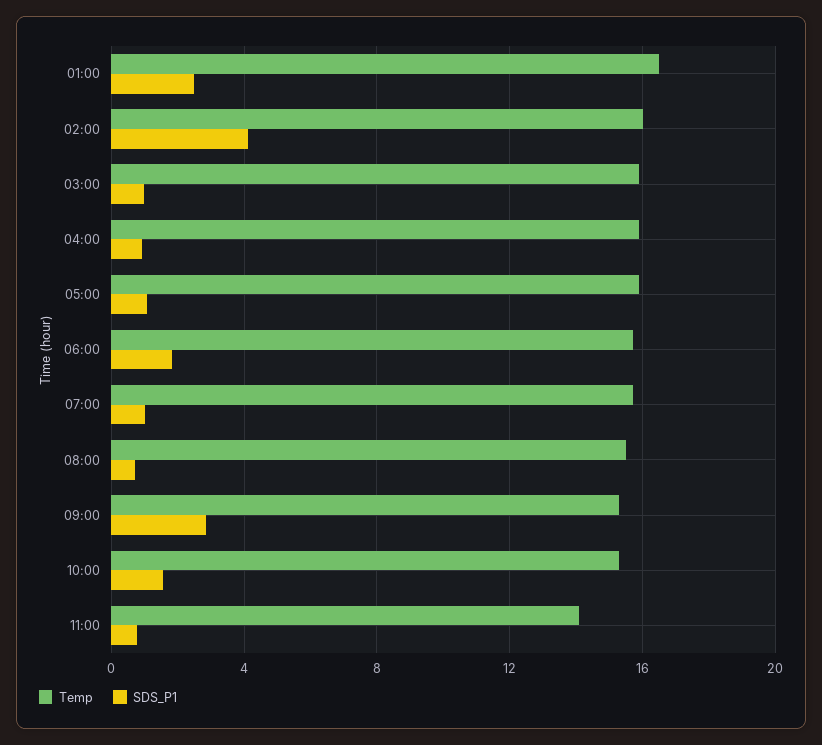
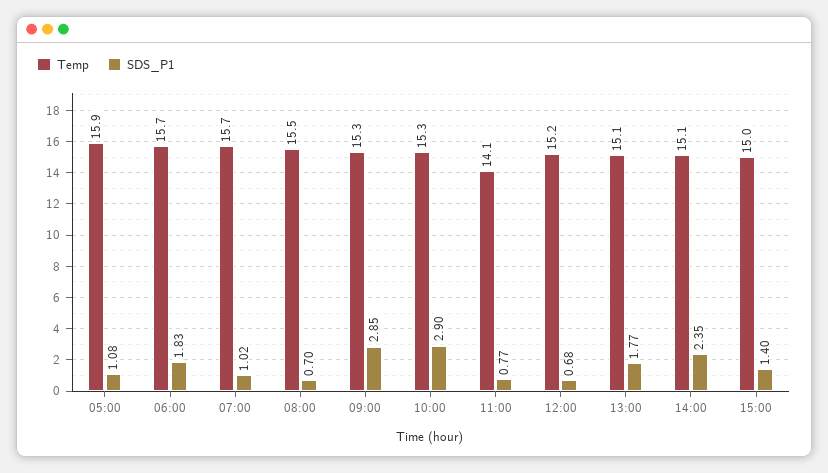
Temp, 01:00: 16.5 -> none
SDS_P1, 01:00: 2.5 -> none
Temp, 02:00: 16 -> none
SDS_P1, 02:00: 4 -> none
Temp, 03:00: 16 -> none
SDS_P1, 03:00: 1 -> none
Temp, 04:00: 16 -> none
SDS_P1, 04:00: 1 -> none
SDS_P1, 10:00: 1.5 -> 2.9
Temp, 12:00: none -> 15.2
SDS_P1, 12:00: none -> 0.68
Temp, 13:00: none -> 15.1
SDS_P1, 13:00: none -> 1.77
Temp, 14:00: none -> 15.1
SDS_P1, 14:00: none -> 2.35
Temp, 15:00: none -> 15
SDS_P1, 15:00: none -> 1.4

